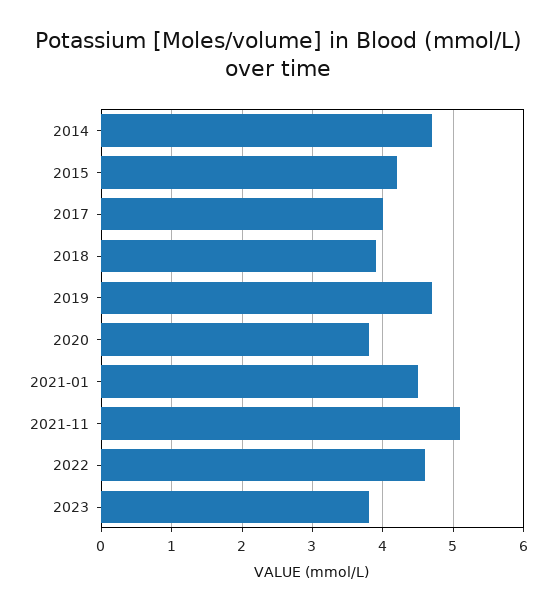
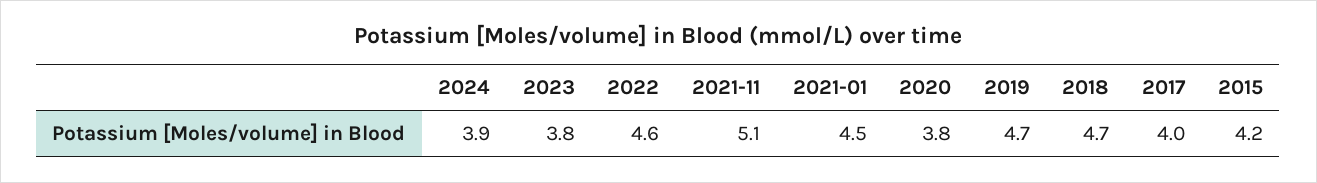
2014: 4.7 -> none
2018: 3.9 -> 4.7
2024: none -> 3.9

